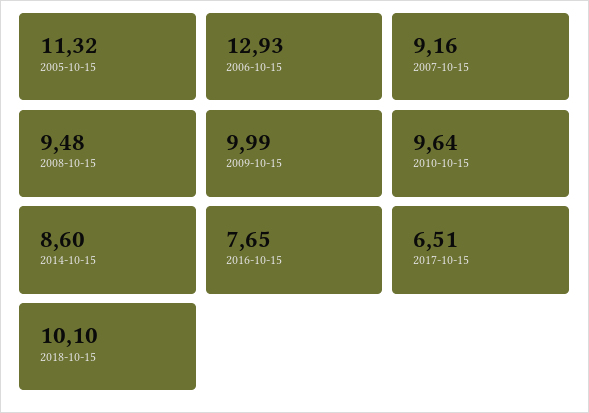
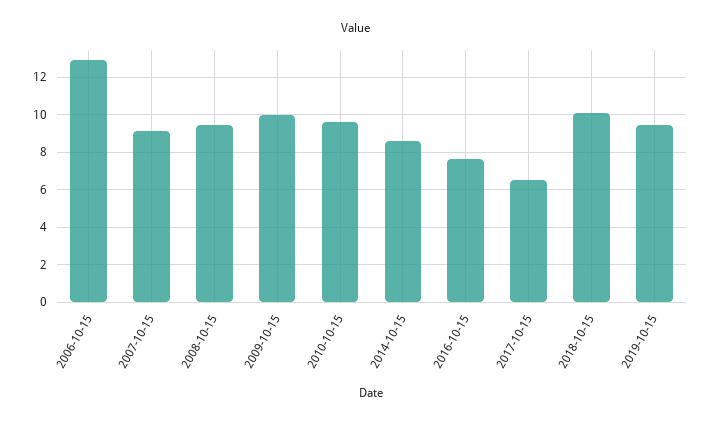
2005-10-15: 11.32 -> none
2019-10-15: none -> 9.5

